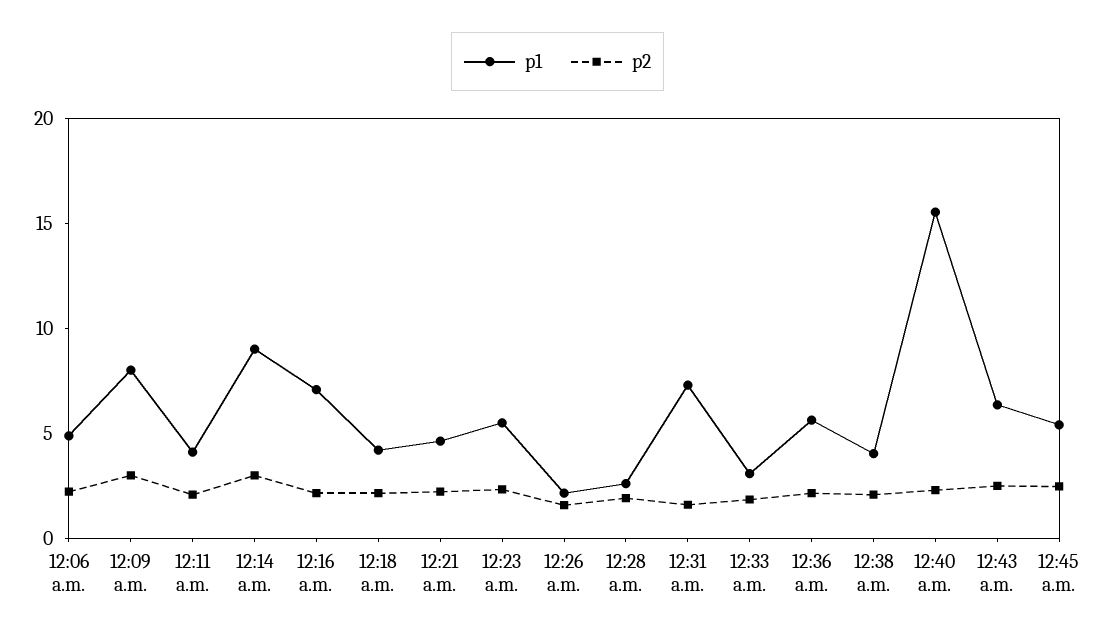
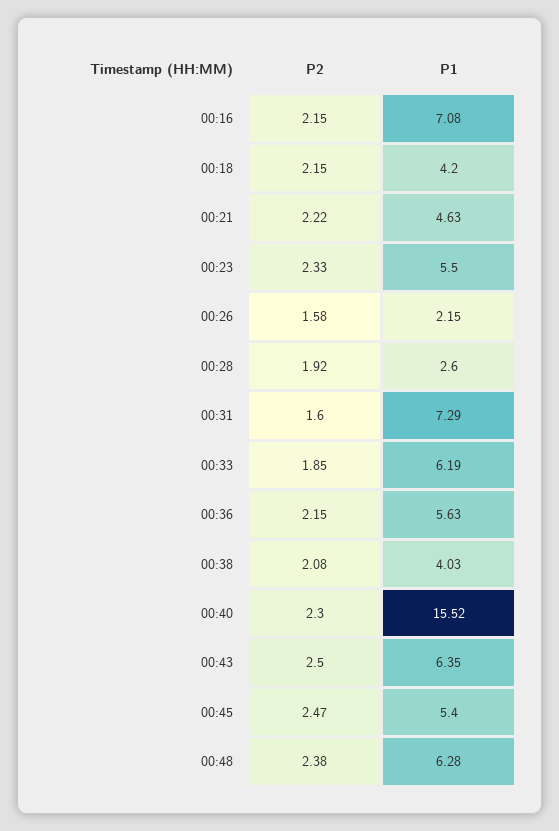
p1, 12:06 a.m.: 5 -> none
p2, 12:06 a.m.: 2 -> none
p1, 12:09 a.m.: 8 -> none
p2, 12:09 a.m.: 3 -> none
p1, 12:11 a.m.: 4 -> none
p2, 12:11 a.m.: 2 -> none
p1, 12:14 a.m.: 9 -> none
p2, 12:14 a.m.: 3 -> none
p1, 12:33 a.m.: 3 -> 6.19
p2, 00:48: none -> 2.38
p1, 00:48: none -> 6.28

